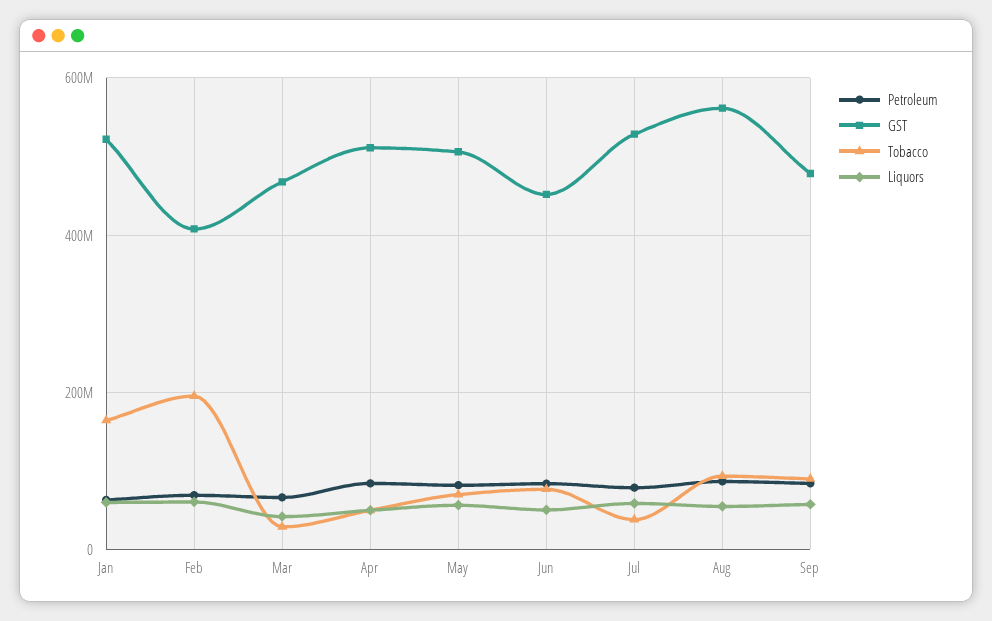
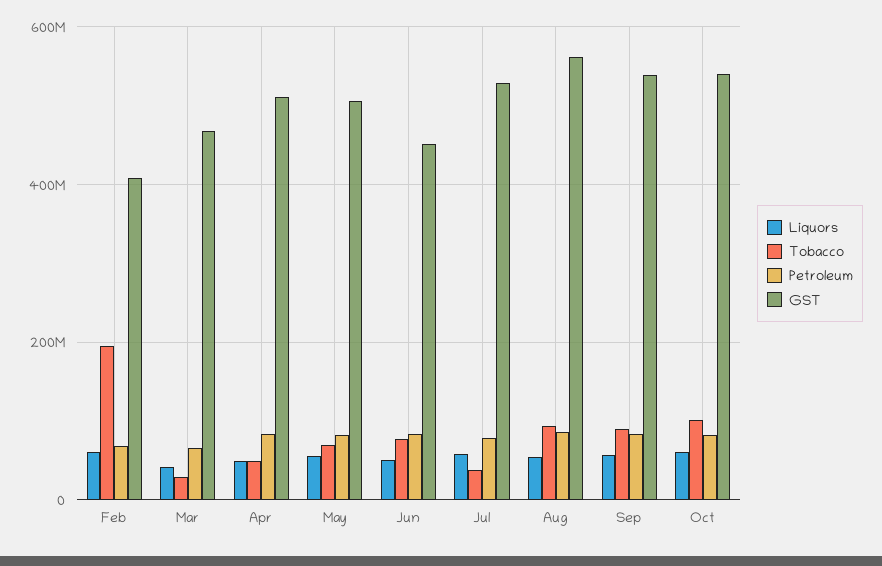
Petroleum, Jan: 60000000 -> none
GST, Jan: 520000000 -> none
Tobacco, Jan: 160000000 -> none
Liquors, Jan: 60000000 -> none
GST, Sep: 480000000 -> 540000000
Liquors, Oct: none -> 60000000
Tobacco, Oct: none -> 100000000
Petroleum, Oct: none -> 80000000
GST, Oct: none -> 540000000

